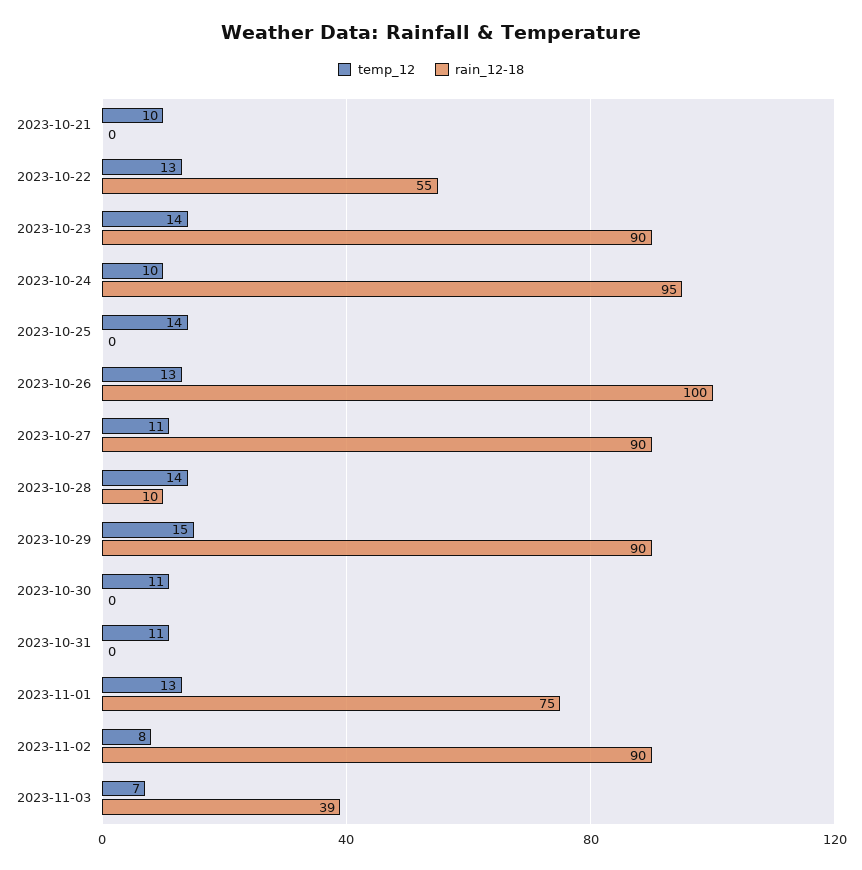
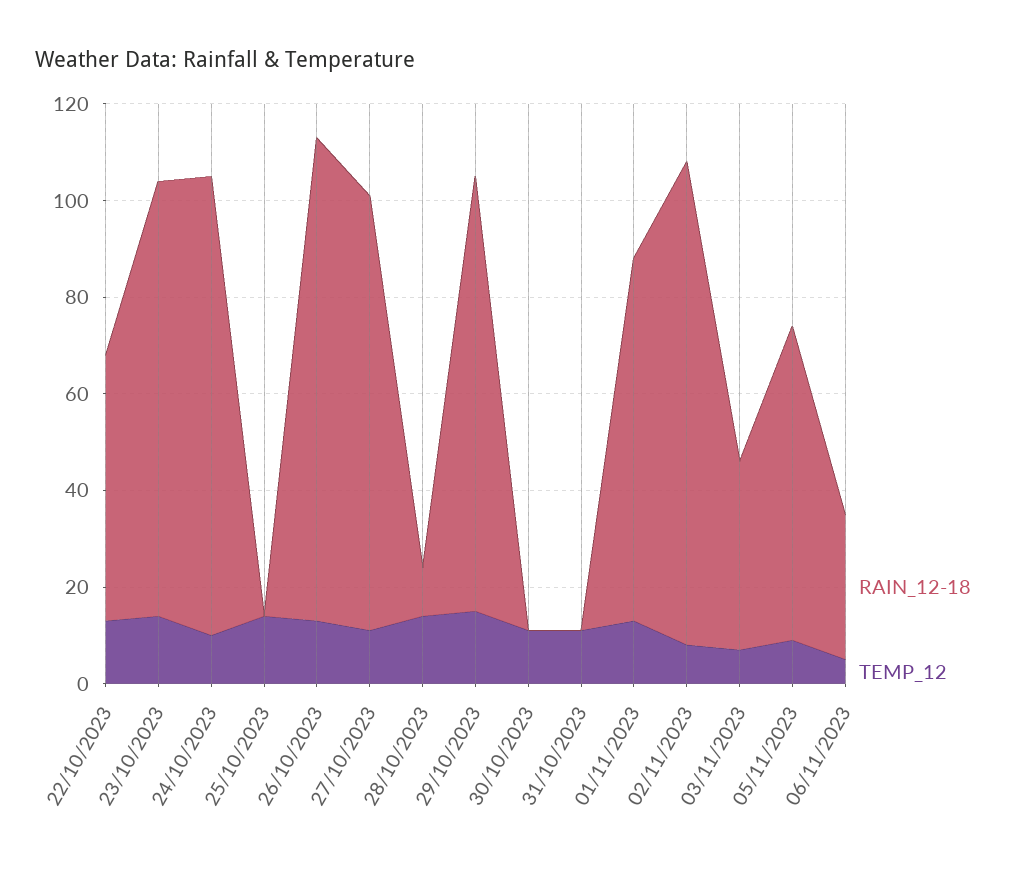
temp_12, 2023-10-21: 10 -> none
rain_12-18, 2023-10-21: 0 -> none
rain_12-18, 2023-11-02: 90 -> 100
rain_12-18, 05/11/2023: none -> 65
temp_12, 05/11/2023: none -> 10
rain_12-18, 06/11/2023: none -> 30
temp_12, 06/11/2023: none -> 5

